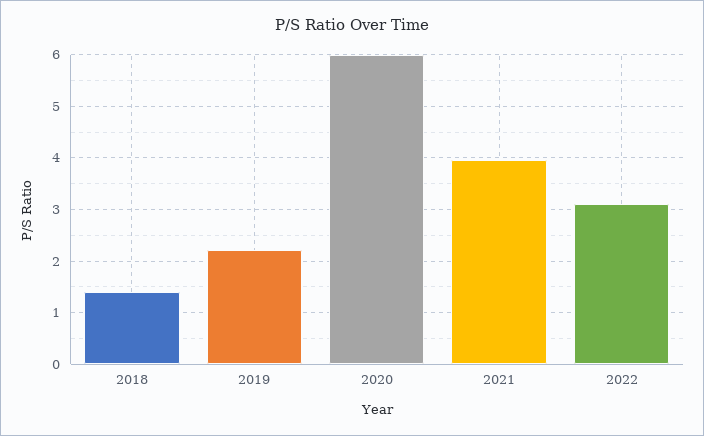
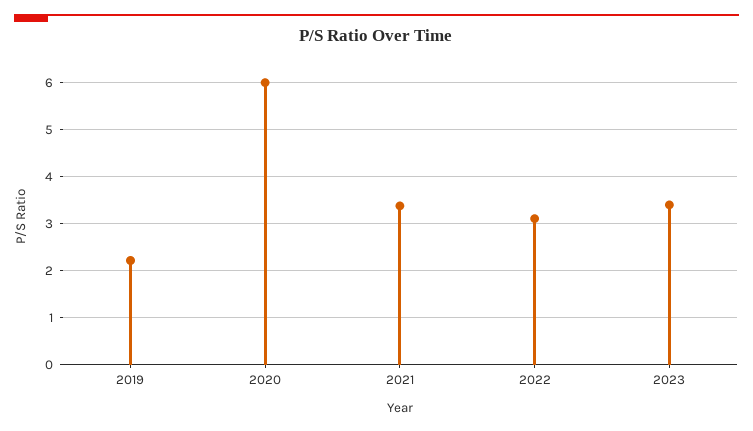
2018: 1.4 -> none
2021: 4 -> 3.4
2023: none -> 3.4

